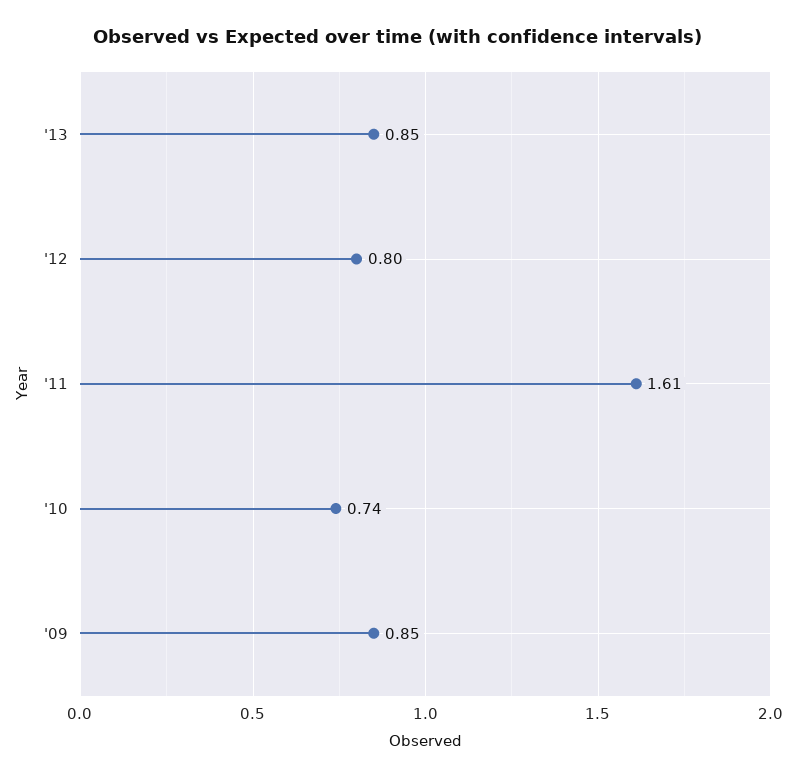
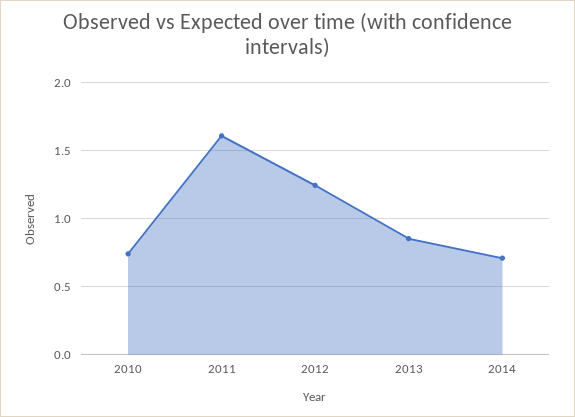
'12: 0.8 -> 1.25
'09: 0.85 -> none
2014: none -> 0.7

